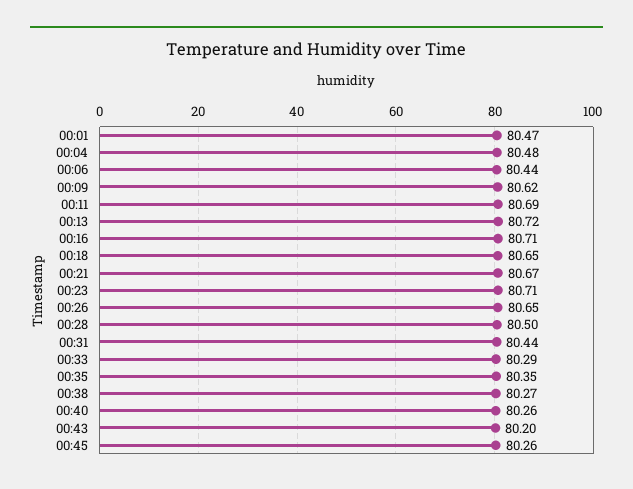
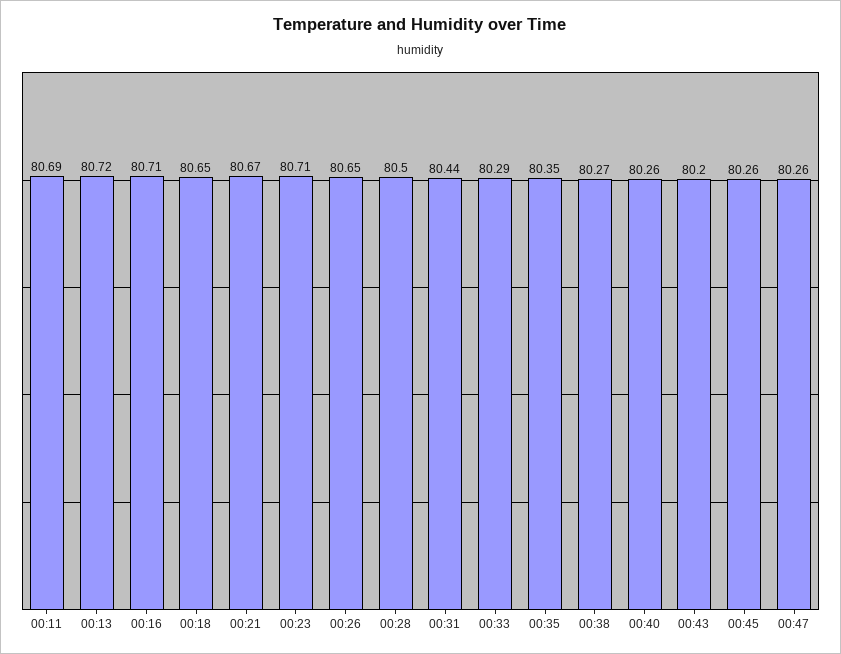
00:01: 80.47 -> none
00:04: 80.48 -> none
00:06: 80.44 -> none
00:09: 80.62 -> none
00:47: none -> 80.26

